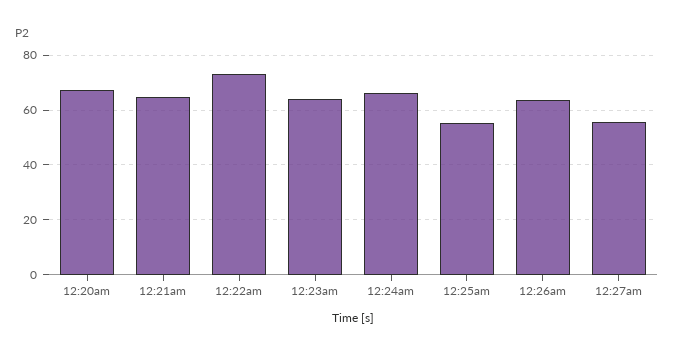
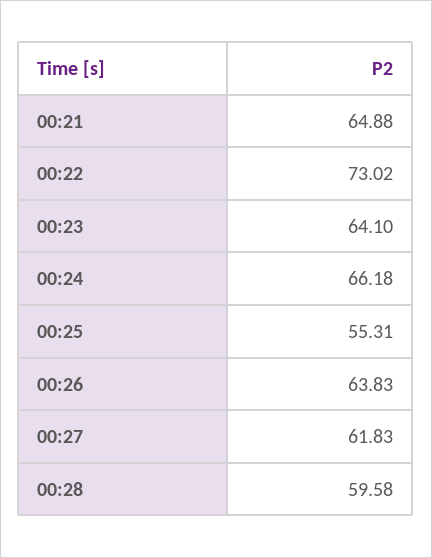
12:20am: 67.5 -> none
12:27am: 55 -> 61.83
00:28: none -> 59.58

